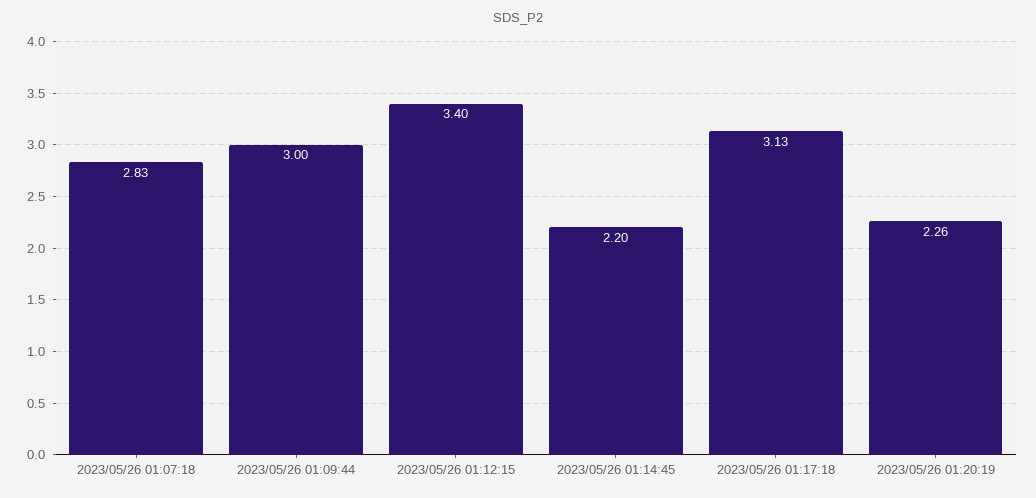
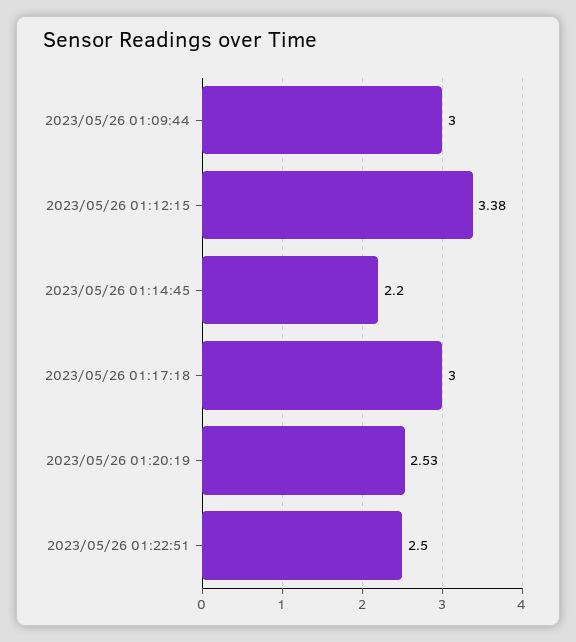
2023/05/26 01:07:18: 2.83 -> none
2023/05/26 01:12:15: 3.4 -> 3.38
2023/05/26 01:17:18: 3.13 -> 3
2023/05/26 01:20:19: 2.26 -> 2.53
2023/05/26 01:22:51: none -> 2.5

